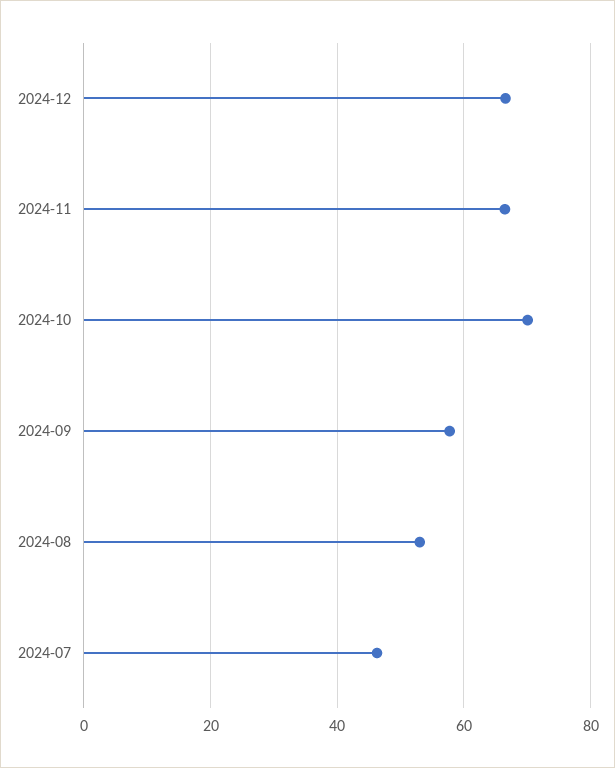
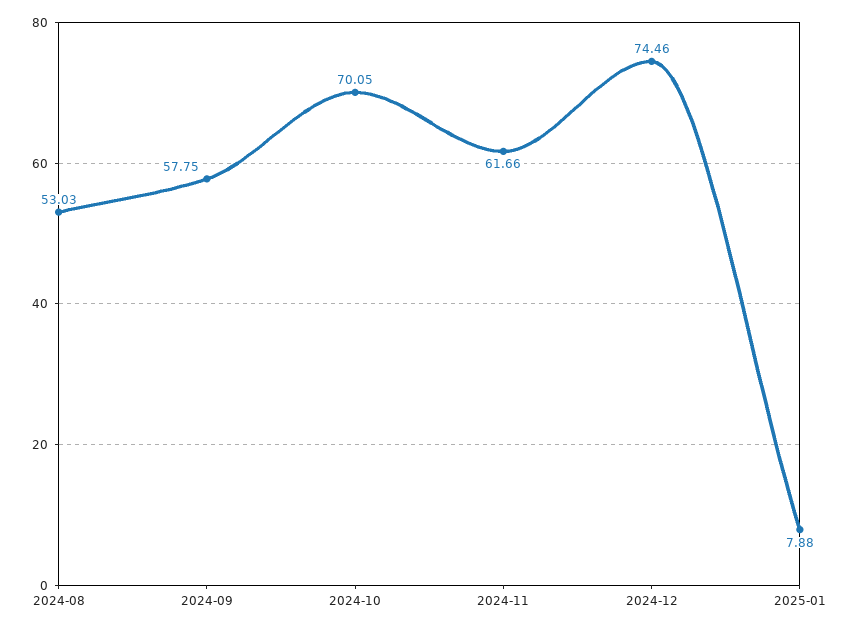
2024-12: 66 -> 74.46
2024-11: 66 -> 61.66
2024-07: 46 -> none
2025-01: none -> 7.88

